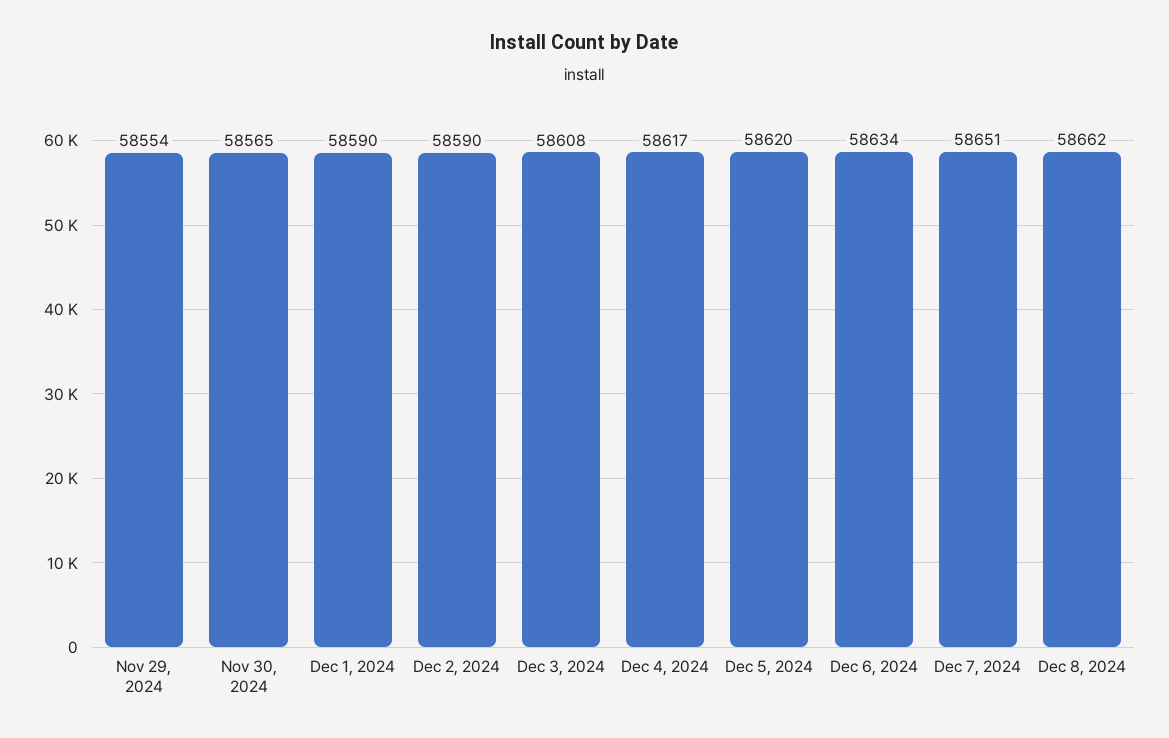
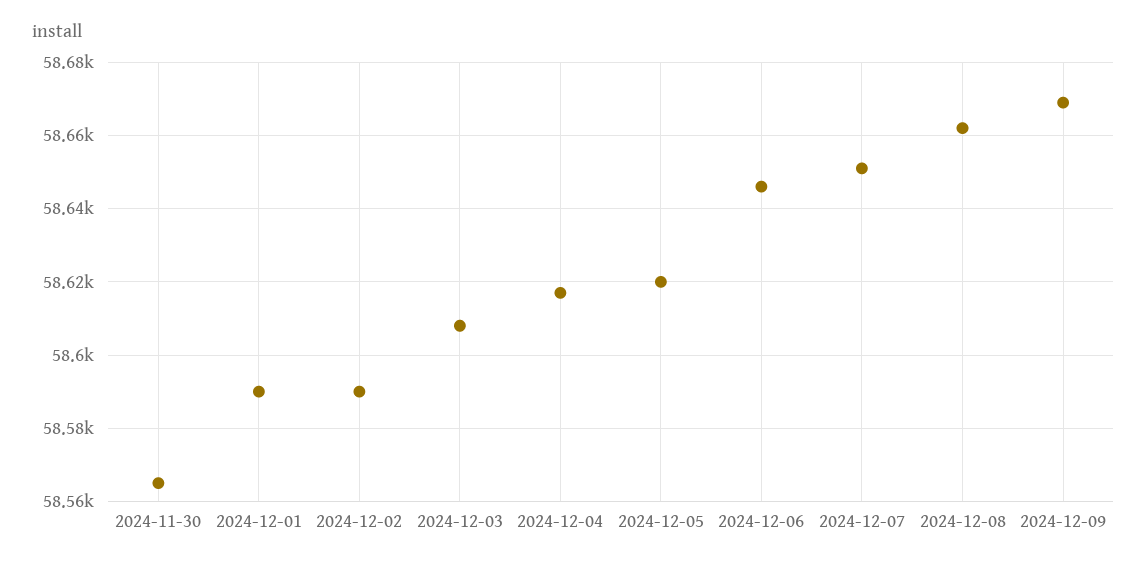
Nov 29, 2024: 58554 -> none
Dec 6, 2024: 58634 -> 58645
2024-12-09: none -> 58670

